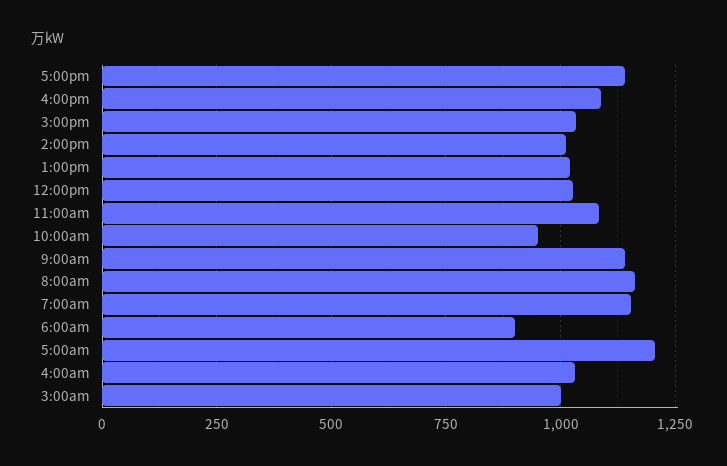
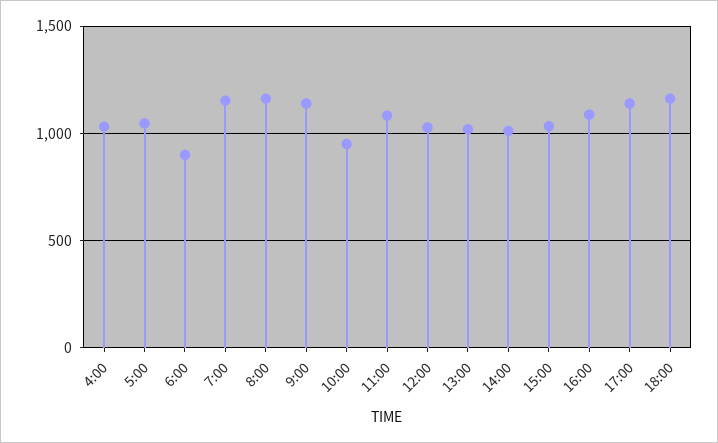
5:00am: 1200 -> 1050
3:00am: 1000 -> none
18:00: none -> 1150

